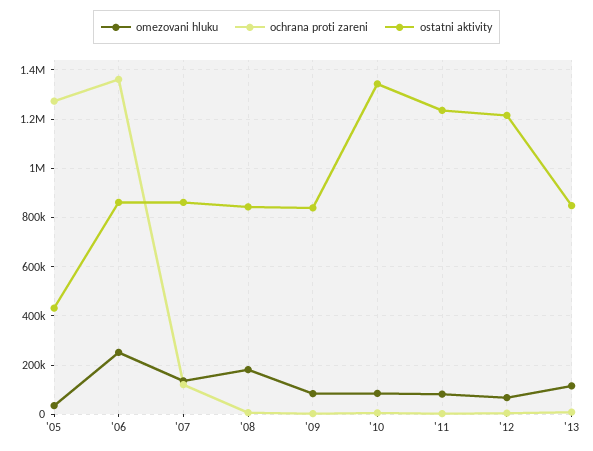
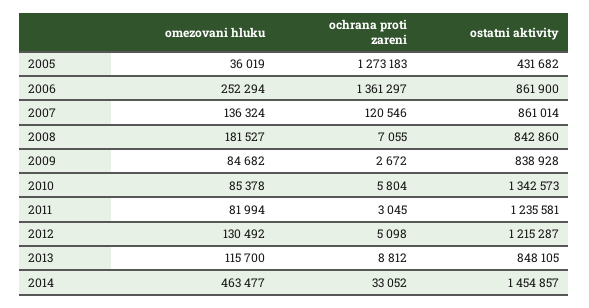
omezovani hluku, '12: 75000 -> 130492
omezovani hluku, 2014: none -> 463477
ochrana proti zareni, 2014: none -> 33052
ostatni aktivity, 2014: none -> 1454857

